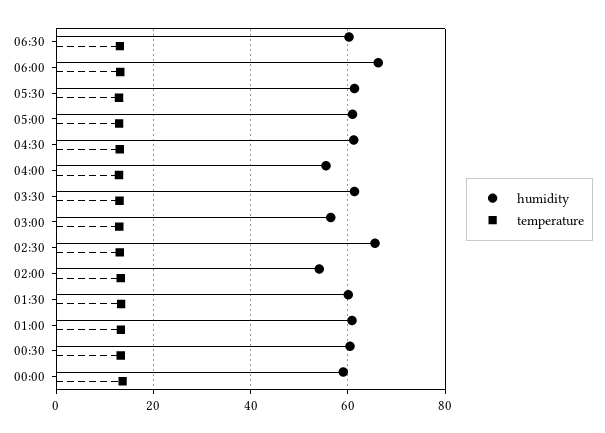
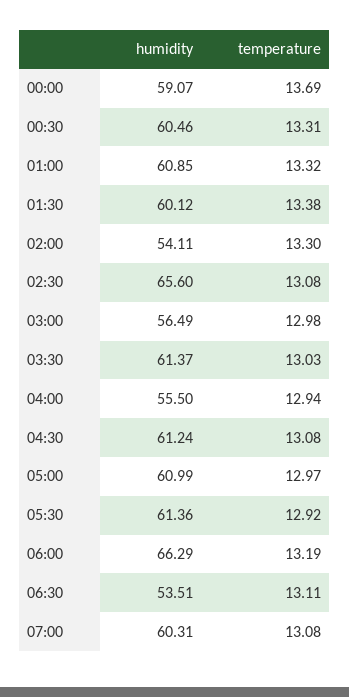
humidity, 06:30: 60 -> 53.51
humidity, 07:00: none -> 60.31
temperature, 07:00: none -> 13.08

